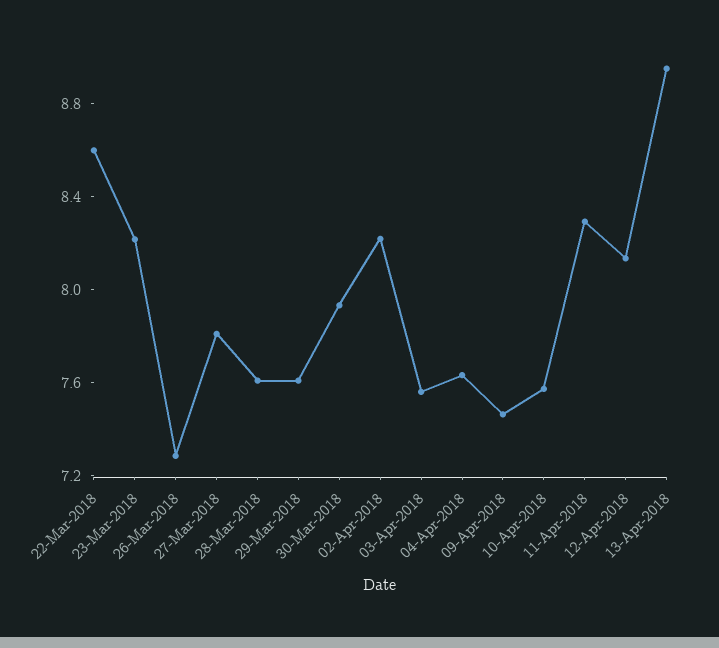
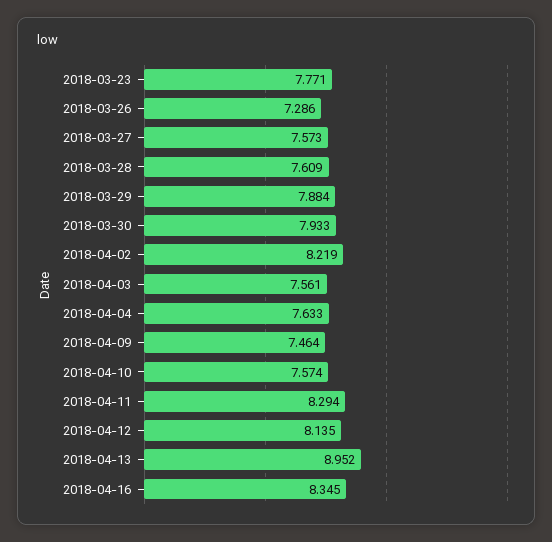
22-Mar-2018: 8.6 -> none
23-Mar-2018: 8.2 -> 7.771
27-Mar-2018: 7.8 -> 7.573
29-Mar-2018: 7.6 -> 7.884
2018-04-16: none -> 8.345

